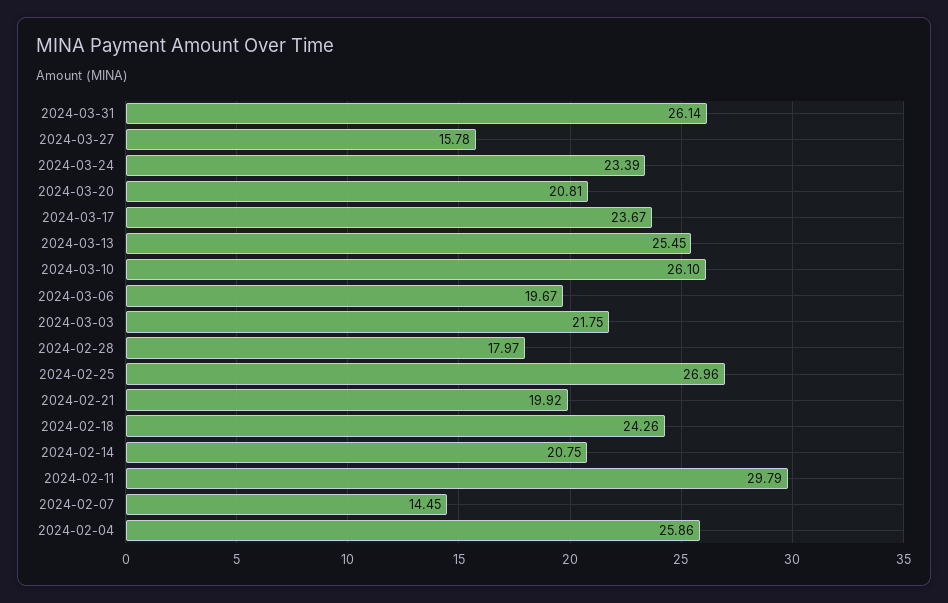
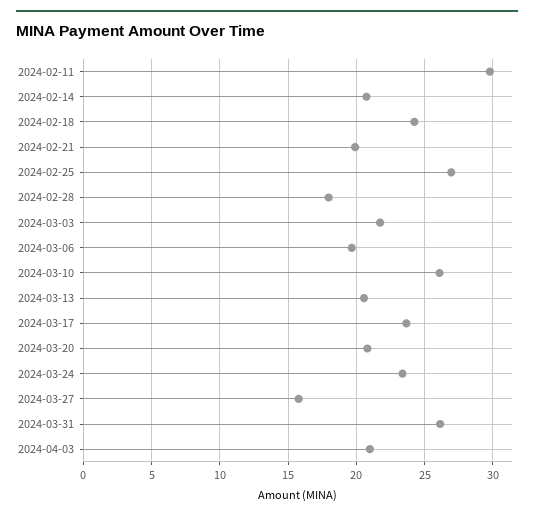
2024-03-13: 25.45 -> 20.5
2024-02-07: 14.45 -> none
2024-02-04: 25.86 -> none
2024-04-03: none -> 21

